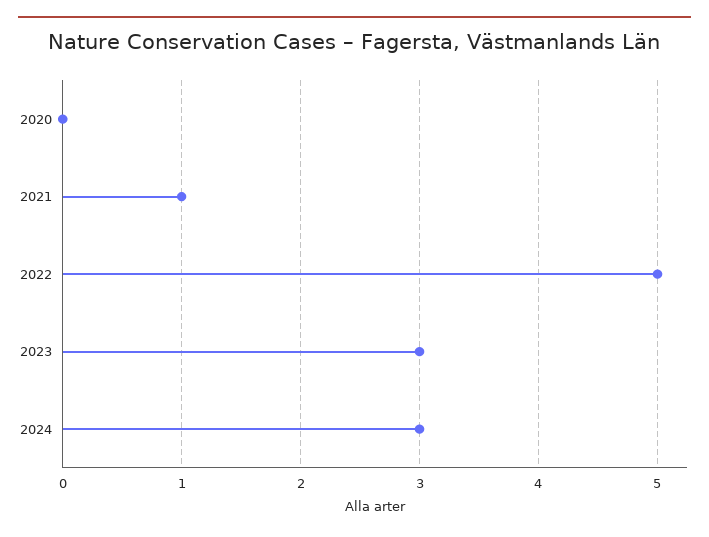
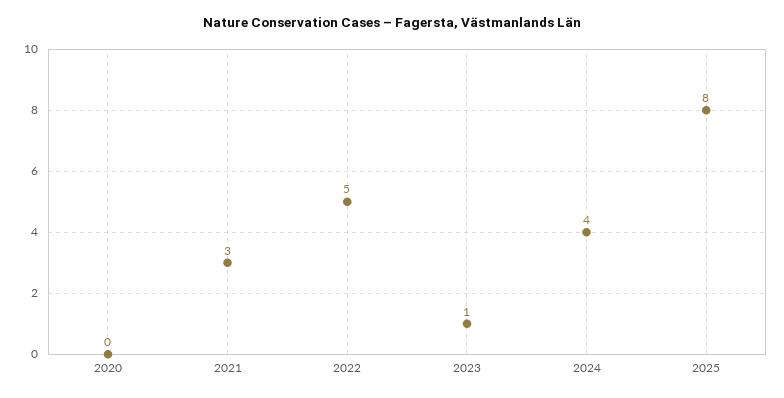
2021: 1 -> 3
2023: 3 -> 1
2024: 3 -> 4
2025: none -> 8

